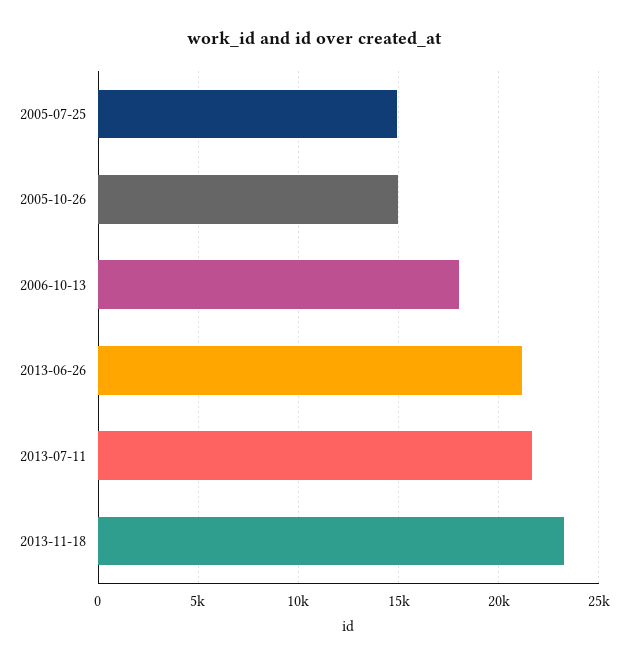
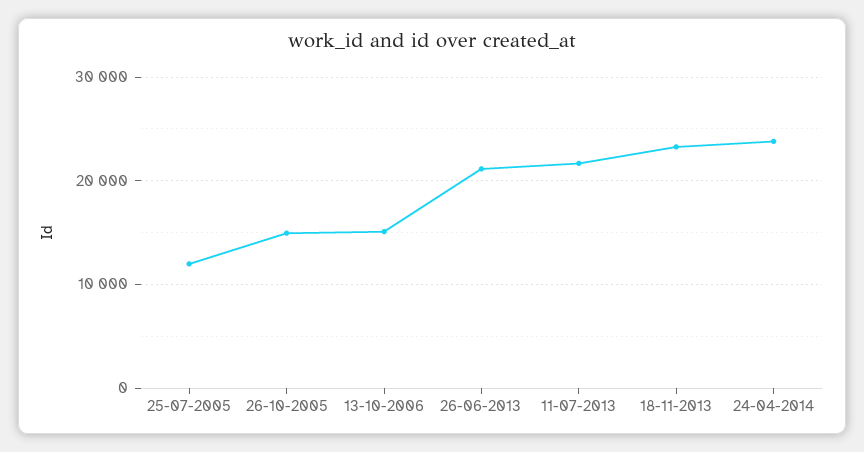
2005-07-25: 15000 -> 12000
2006-10-13: 18000 -> 15000
24-04-2014: none -> 24000

